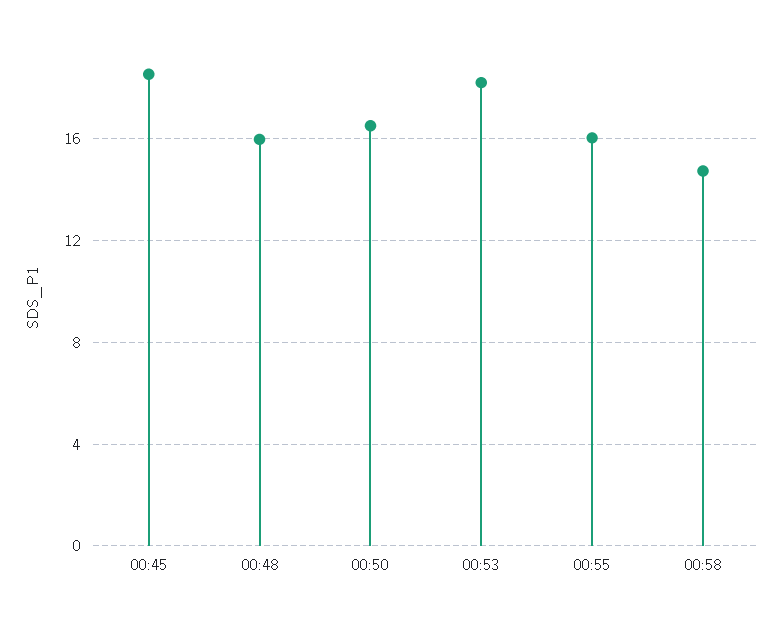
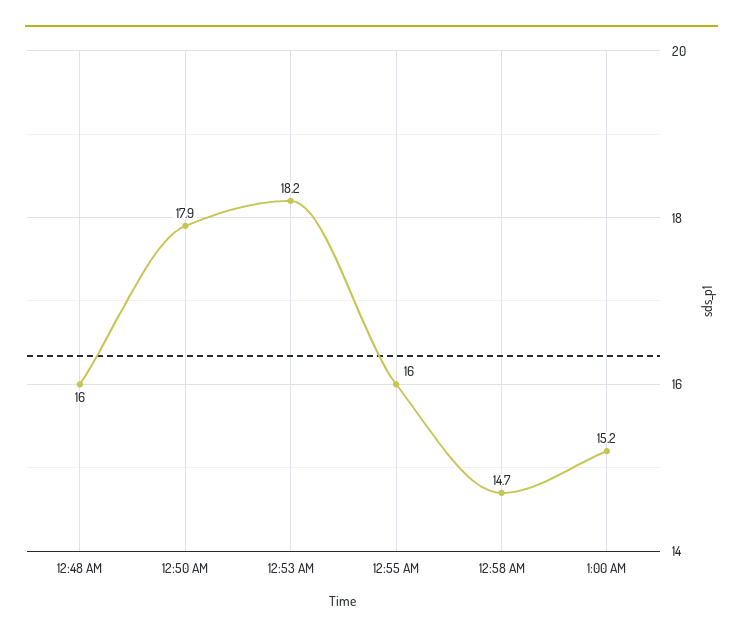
00:45: 18.5 -> none
00:50: 16.5 -> 17.9
1:00 AM: none -> 15.2

